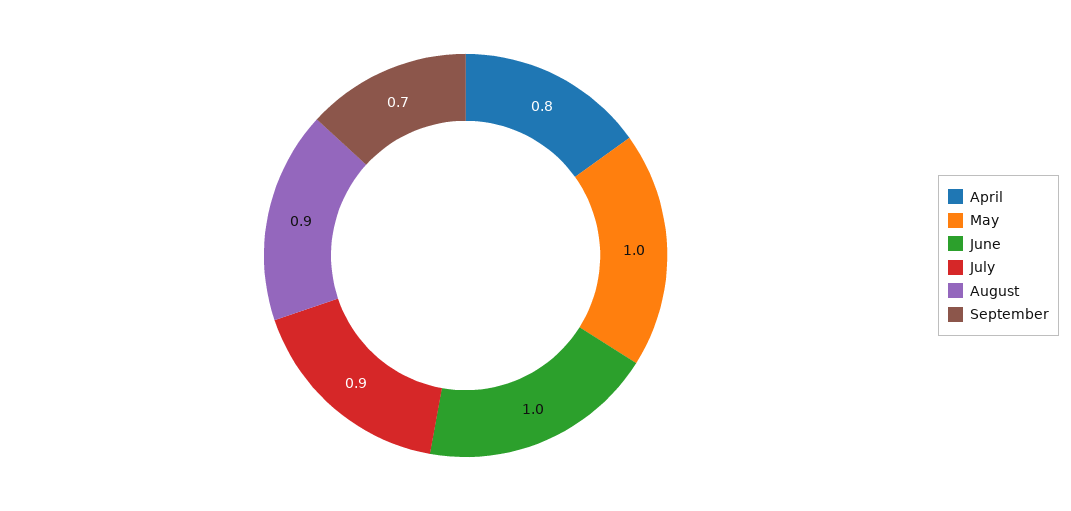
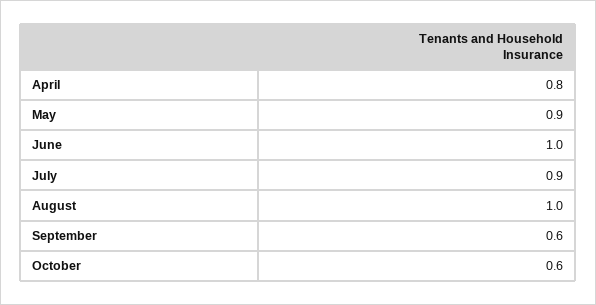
May: 1 -> 0.9
August: 0.9 -> 1
September: 0.7 -> 0.6
October: none -> 0.6

